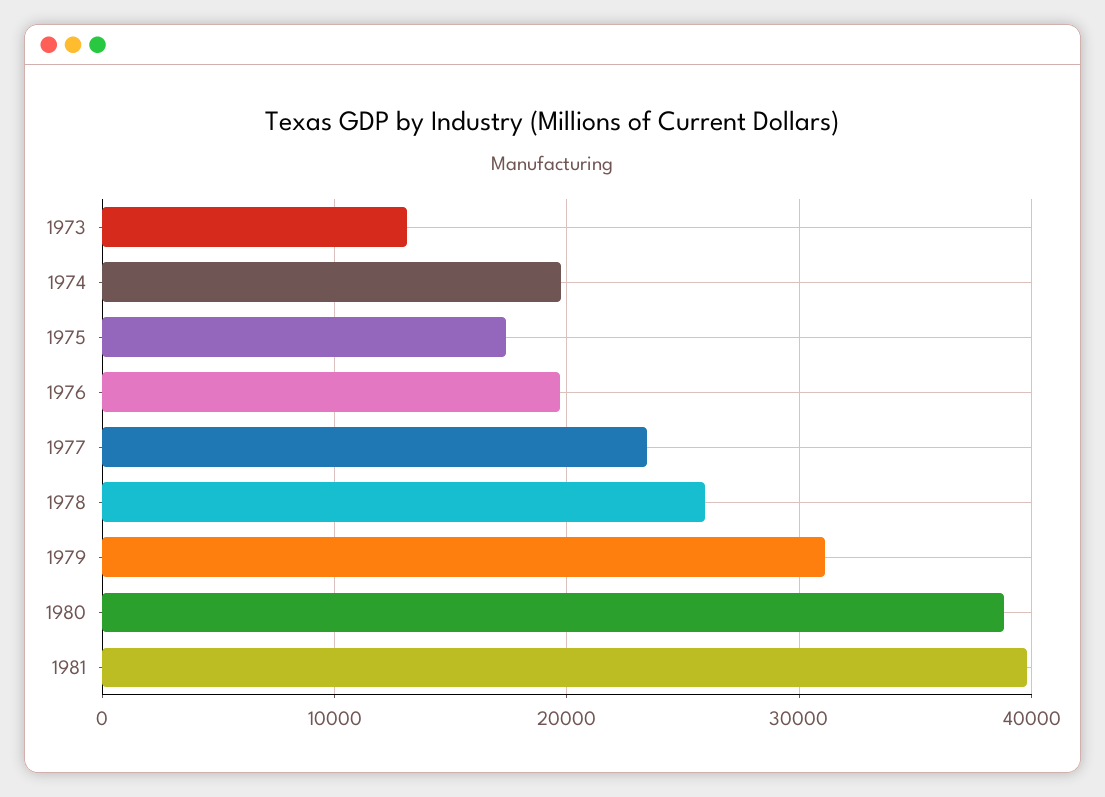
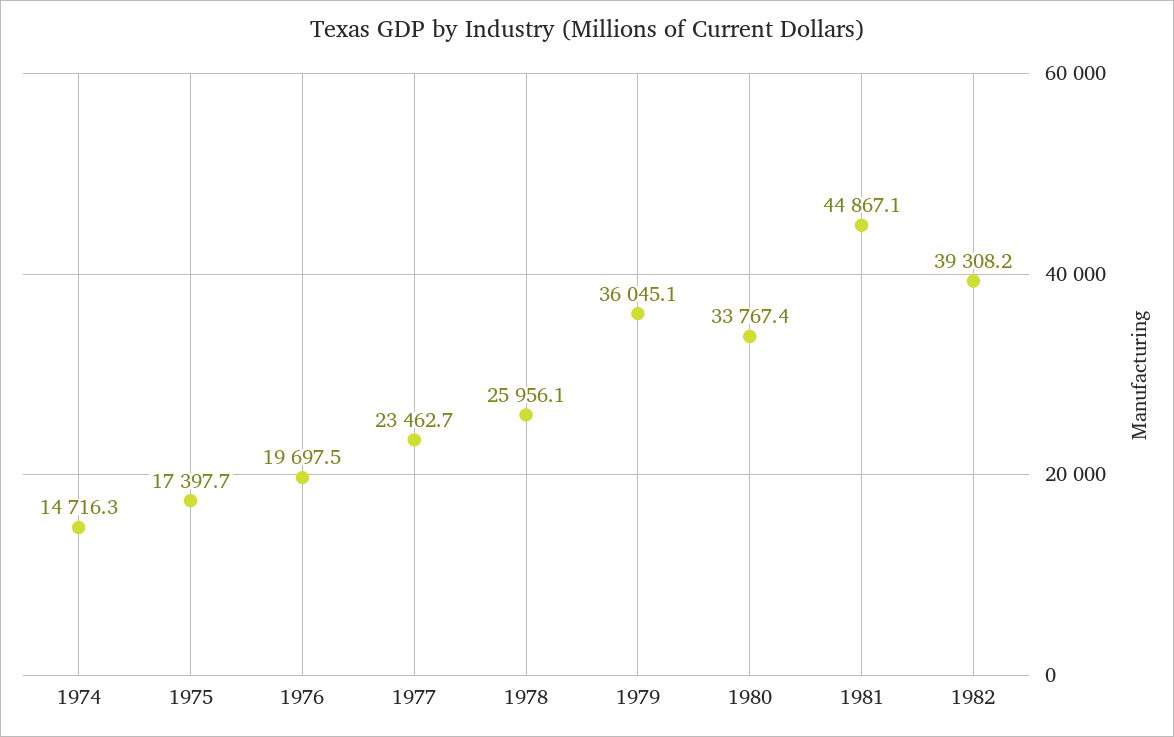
1973: 13000 -> none
1974: 20000 -> 14716.3
1979: 31000 -> 36045.1
1980: 39000 -> 33767.4
1981: 40000 -> 44867.1
1982: none -> 39308.2

